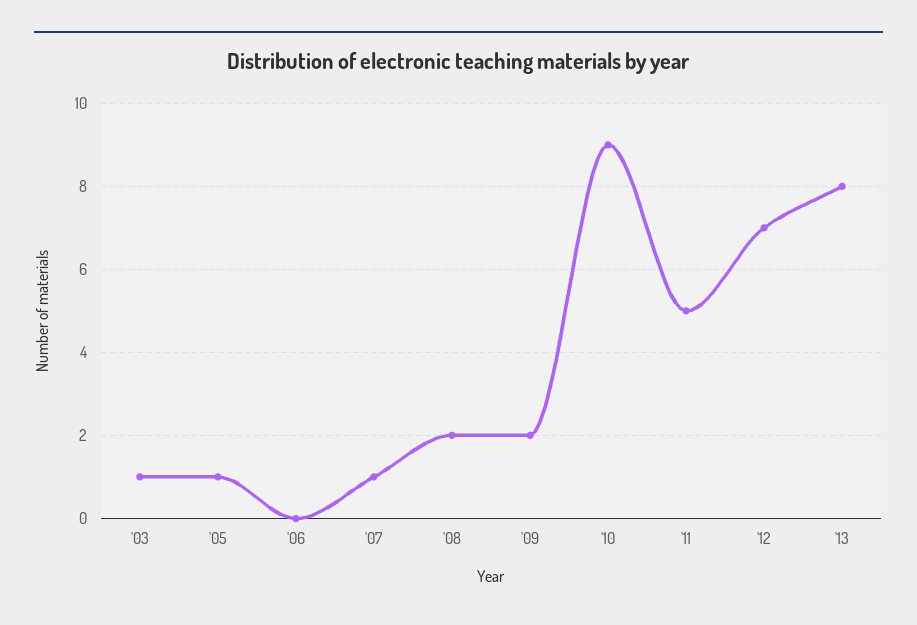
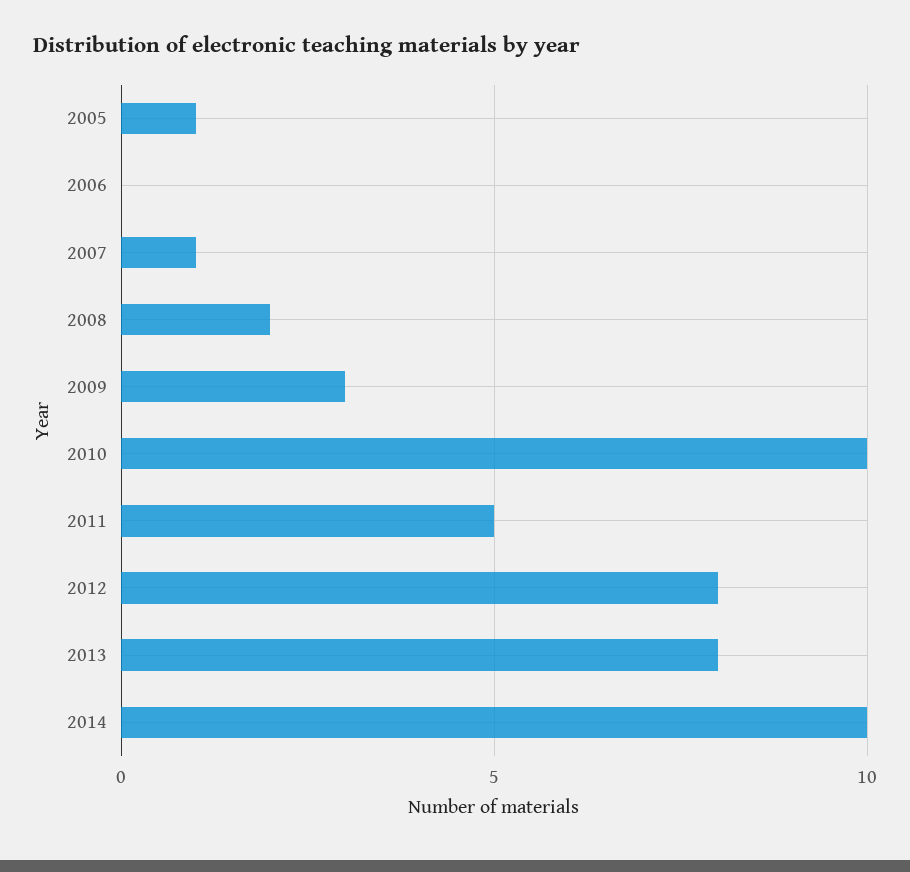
'03: 1 -> none
'09: 2 -> 3
'10: 9 -> 10
'12: 7 -> 8
2014: none -> 10

